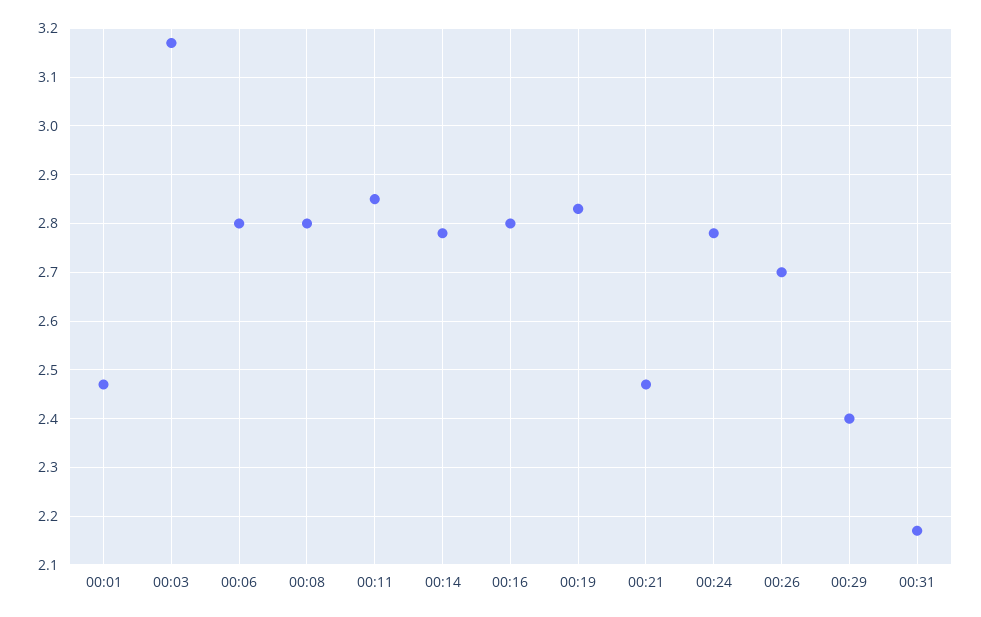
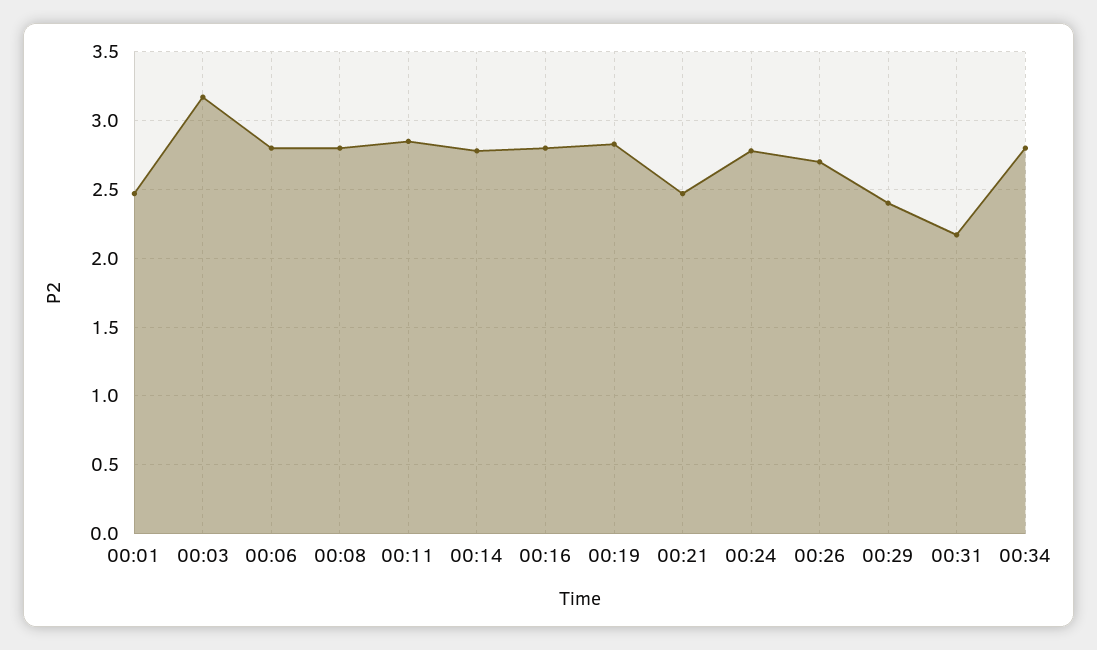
00:34: none -> 2.8

